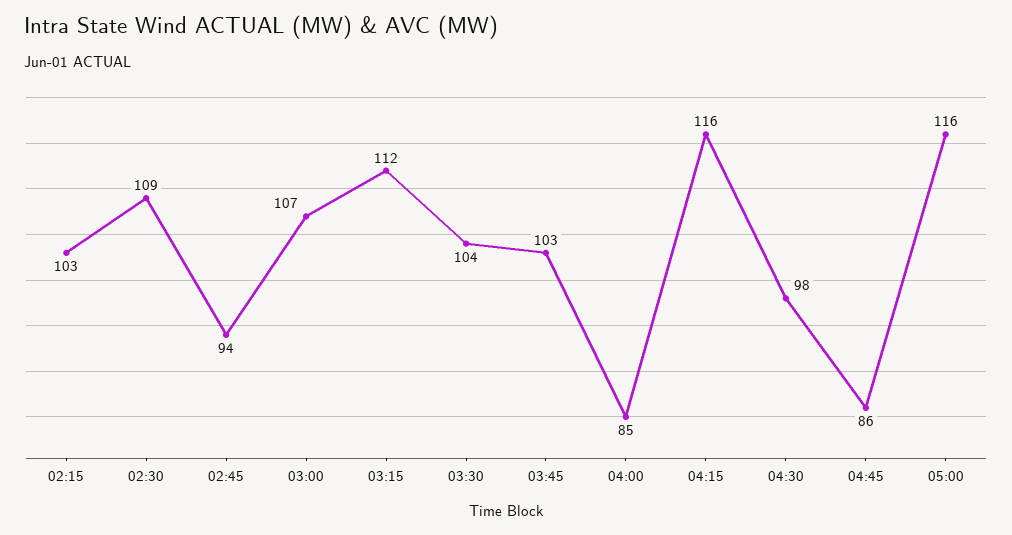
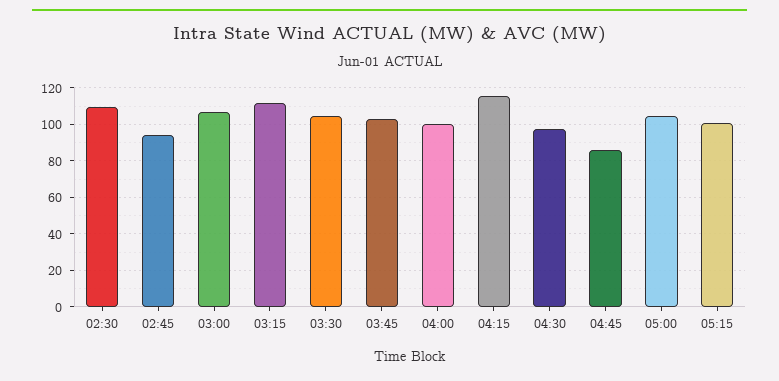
02:15: 103 -> none
04:00: 85 -> 100
05:00: 116 -> 105
05:15: none -> 100

